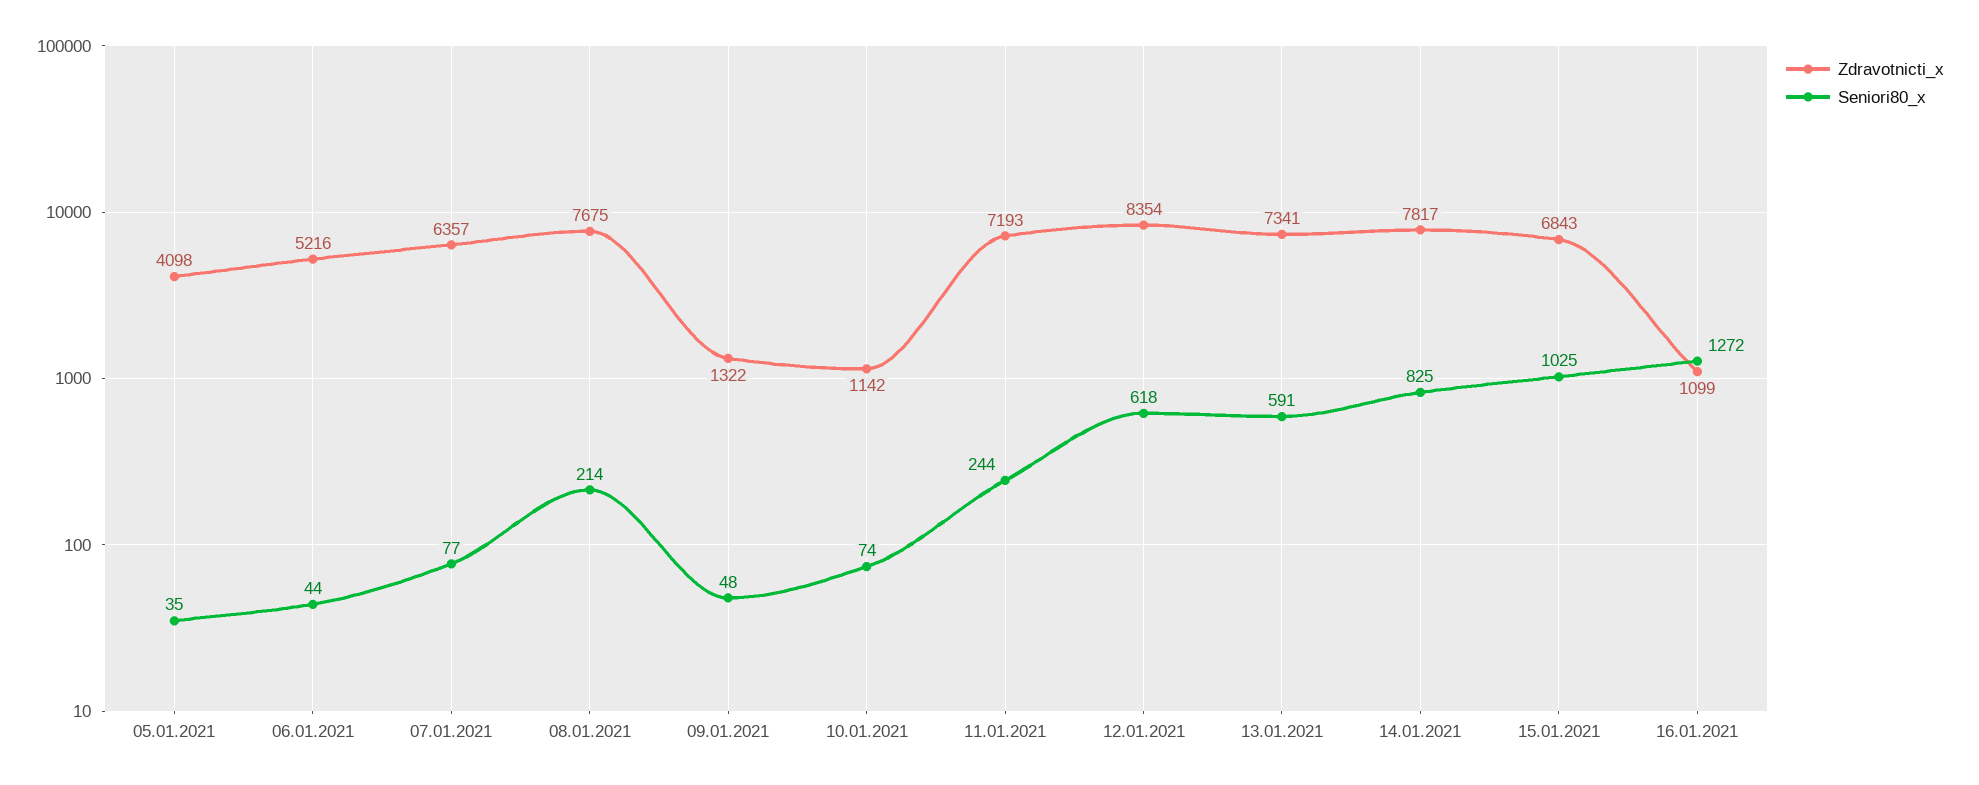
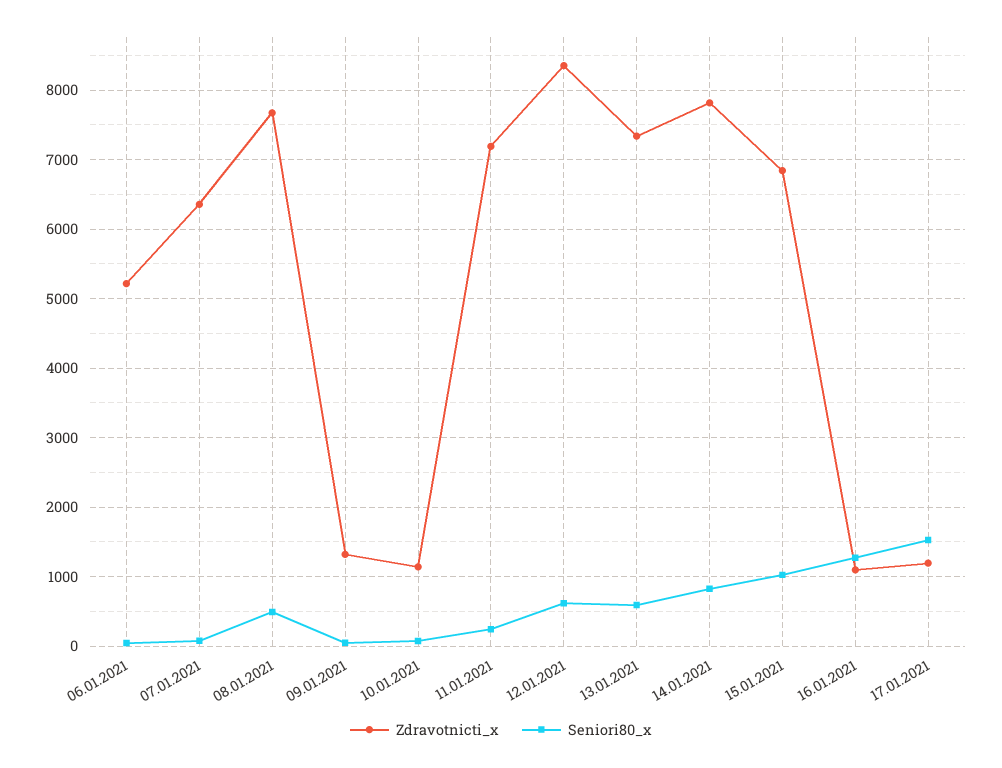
Zdravotnicti_x, 05.01.2021: 4098 -> none
Seniori80_x, 05.01.2021: 35 -> none
Seniori80_x, 08.01.2021: 214 -> 500
Zdravotnicti_x, 17.01.2021: none -> 1200
Seniori80_x, 17.01.2021: none -> 1500

